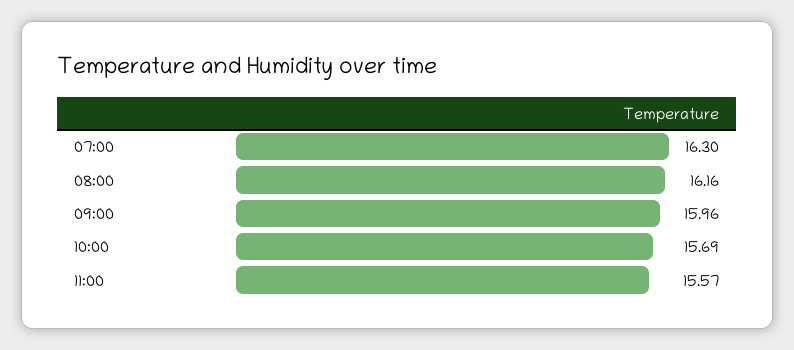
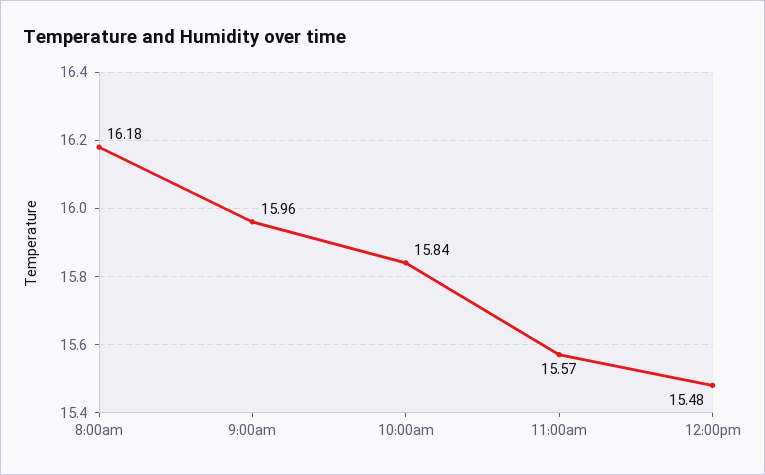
07:00: 16.3 -> none
08:00: 16.16 -> 16.18
10:00: 15.69 -> 15.84
12:00pm: none -> 15.48

